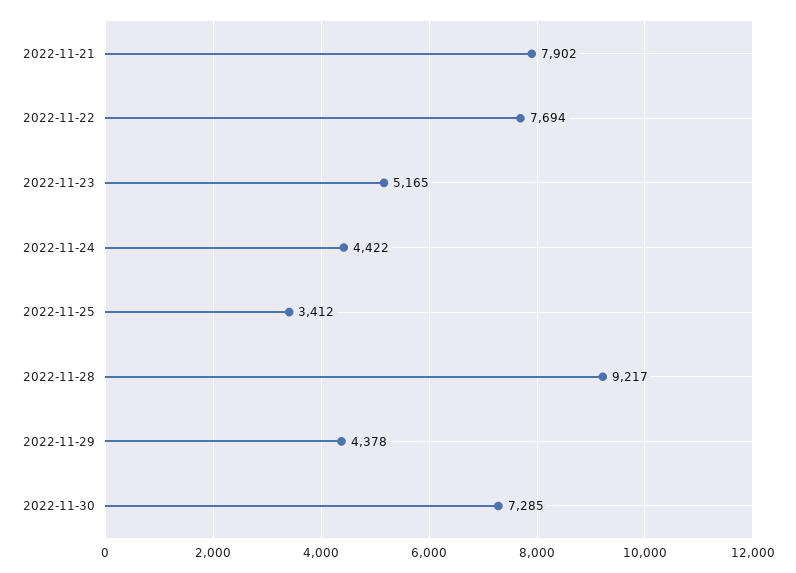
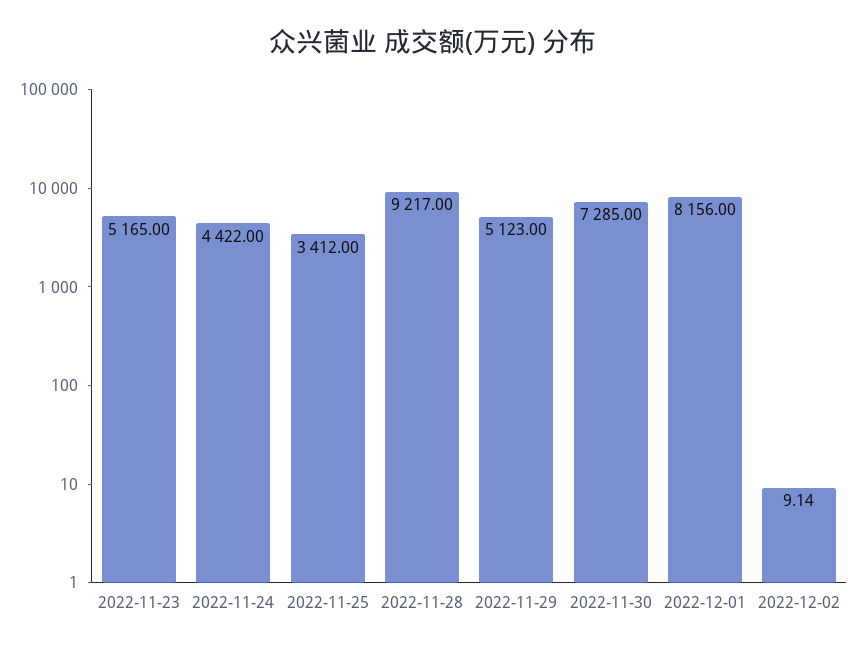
2022-11-21: 7902 -> none
2022-11-22: 7694 -> none
2022-11-29: 4378 -> 5123
2022-12-01: none -> 8156
2022-12-02: none -> 9.14

